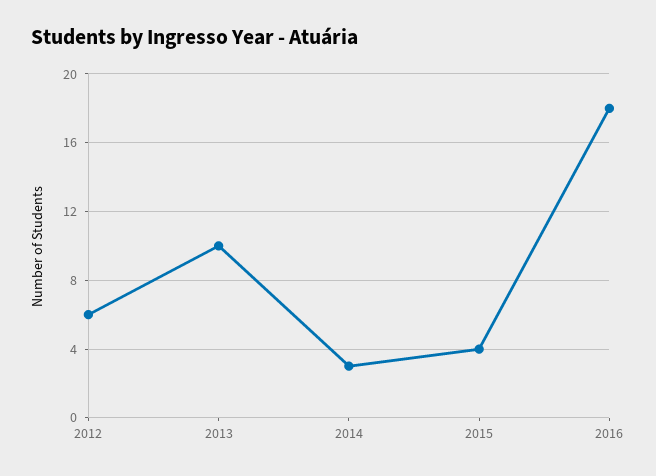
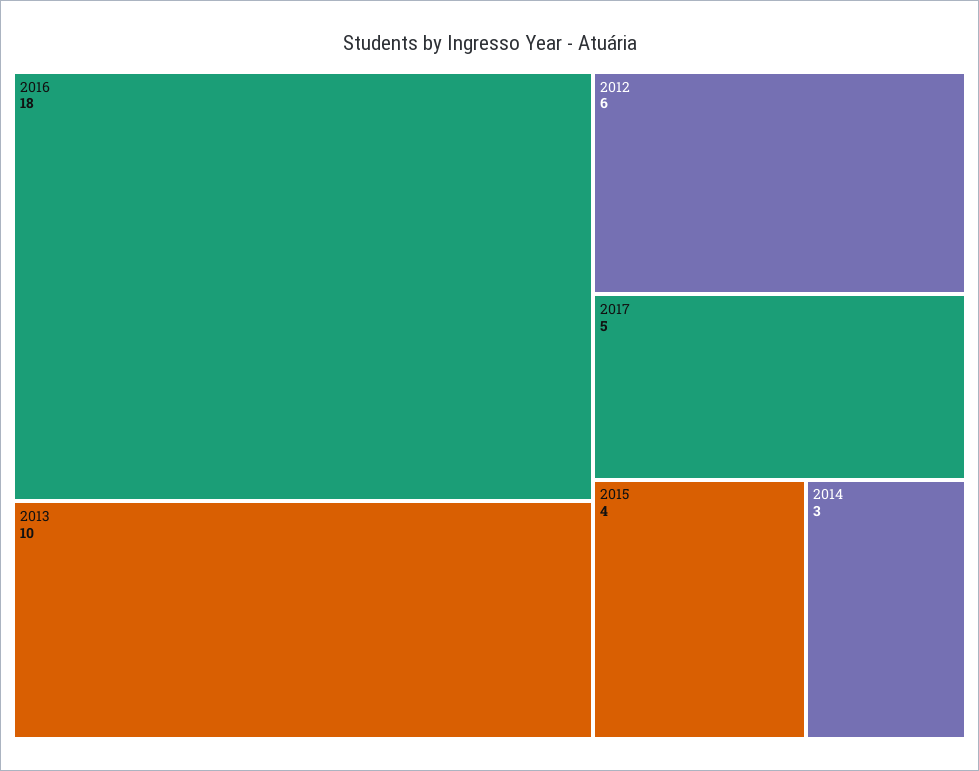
2017: none -> 5

